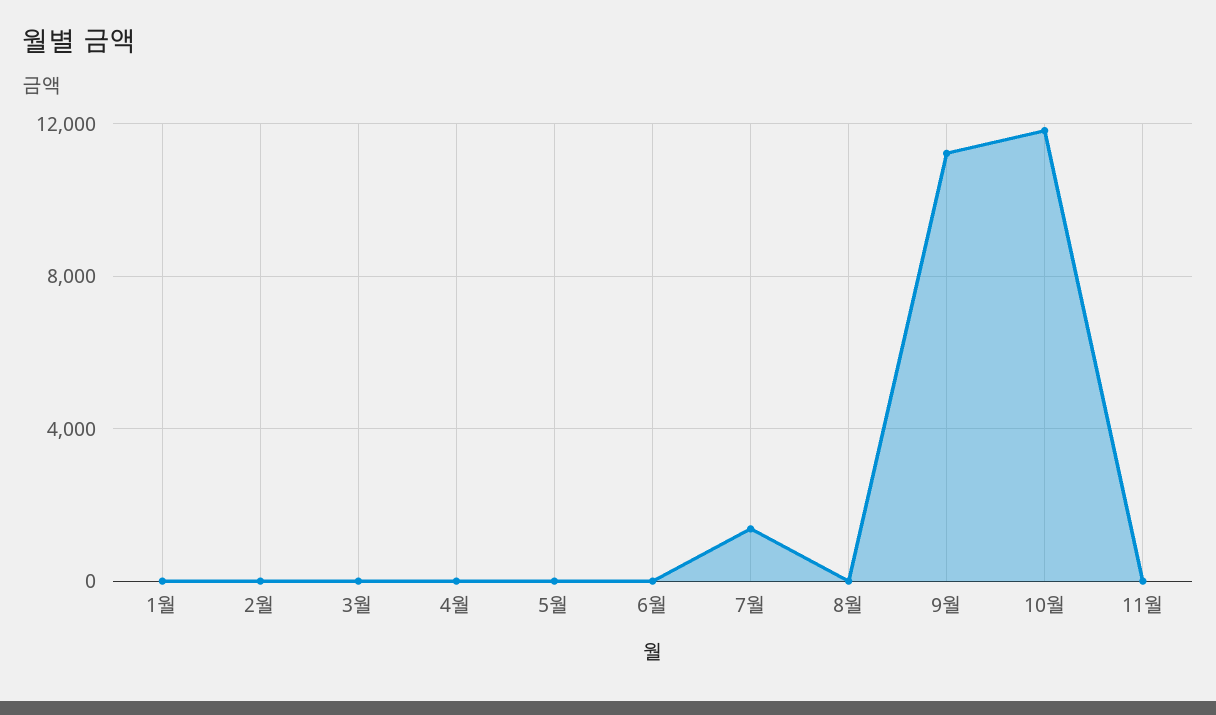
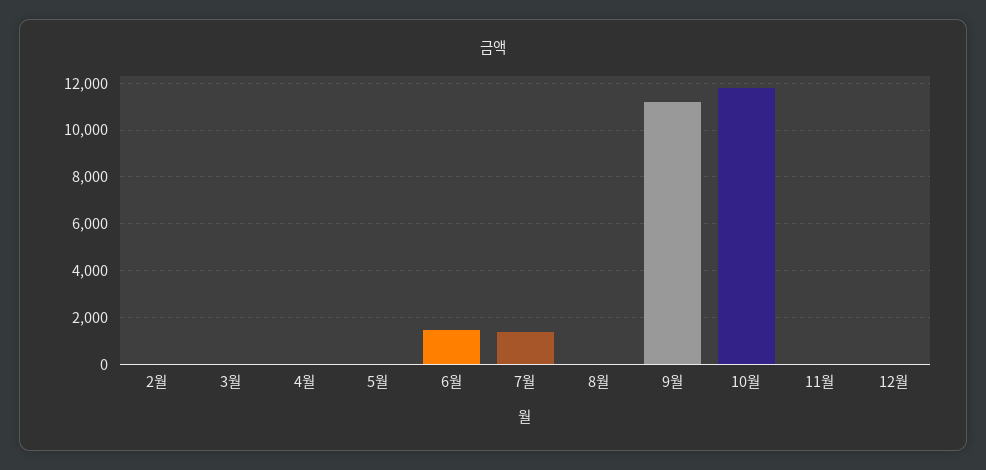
1월: 0 -> none
6월: 0 -> 1500
12월: none -> 0

